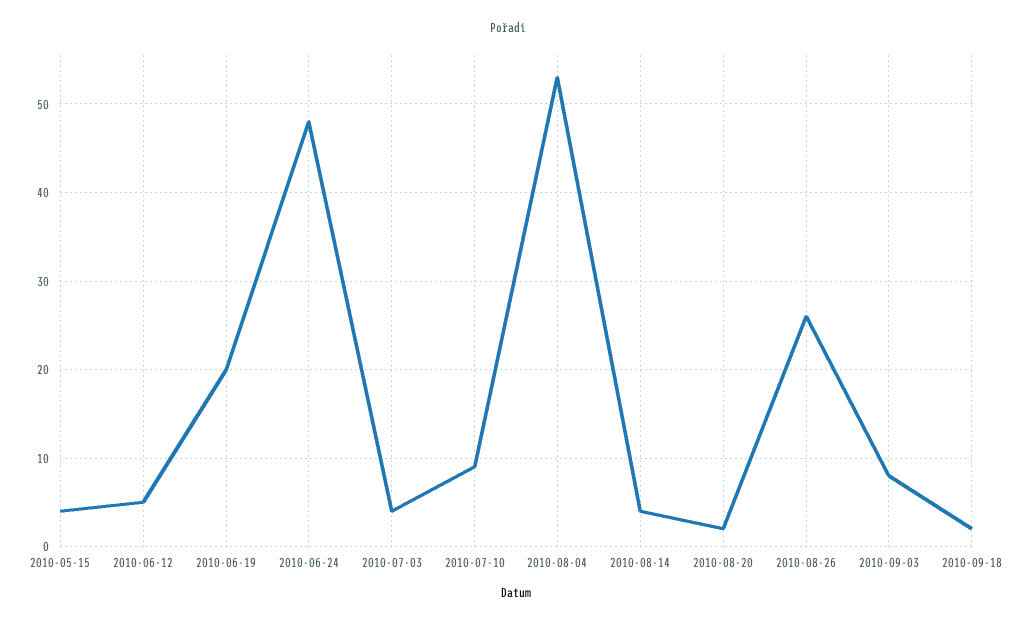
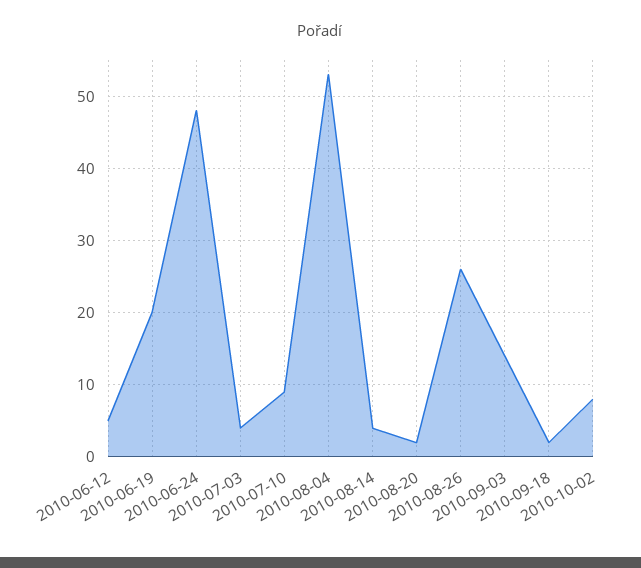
2010-05-15: 4 -> none
2010-09-03: 8 -> 14
2010-10-02: none -> 8

